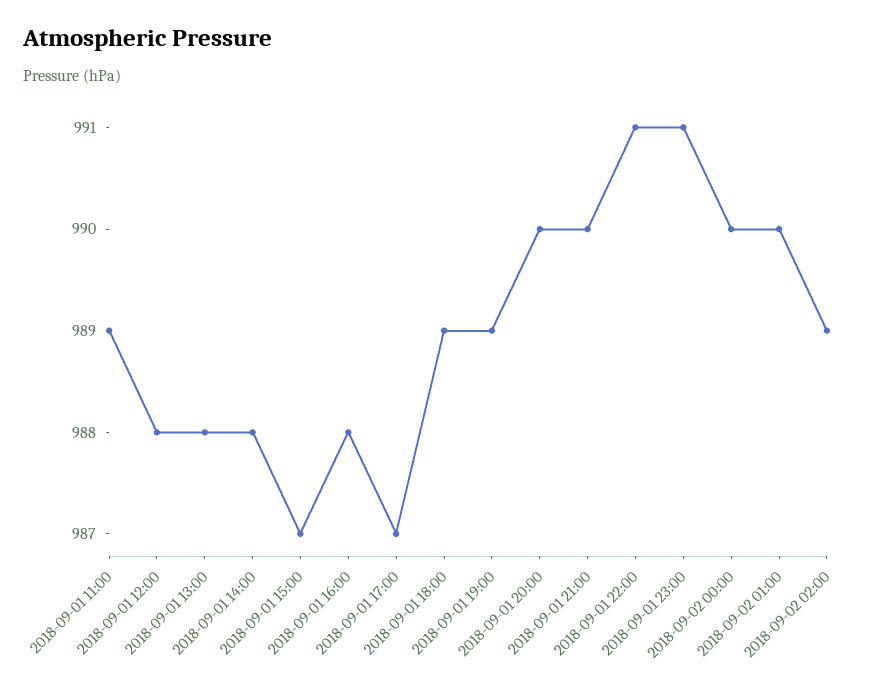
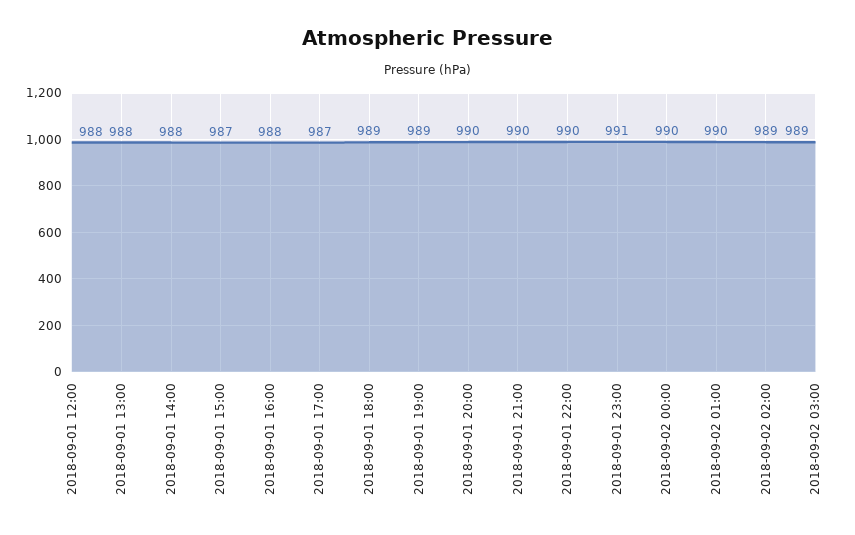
2018-09-01 11:00: 989 -> none
2018-09-01 22:00: 991 -> 990
2018-09-02 03:00: none -> 989

